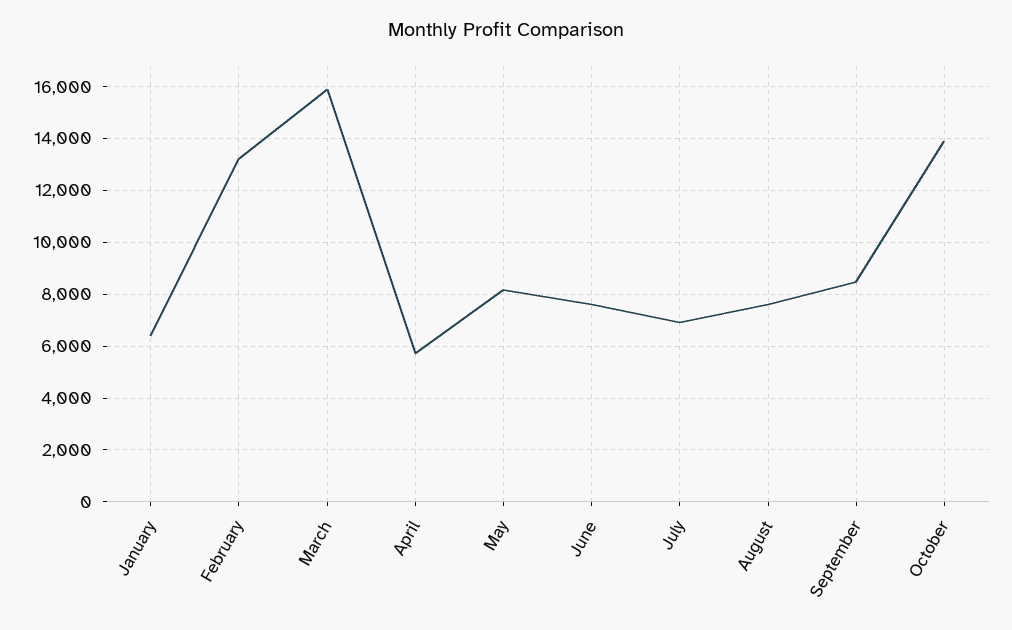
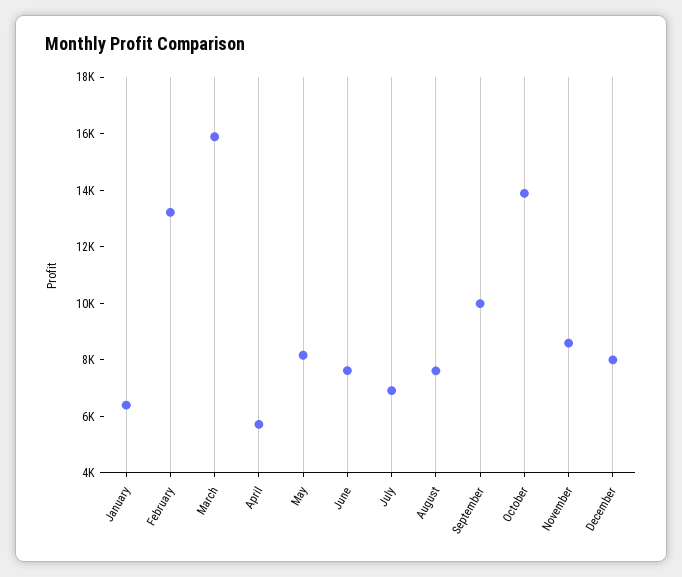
September: 8500 -> 10000
November: none -> 8500
December: none -> 8000

